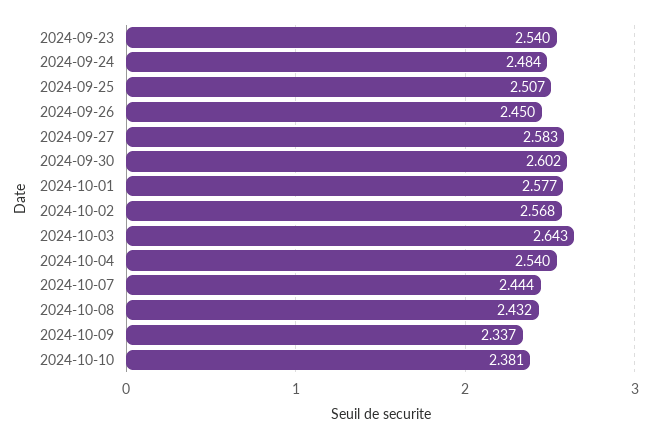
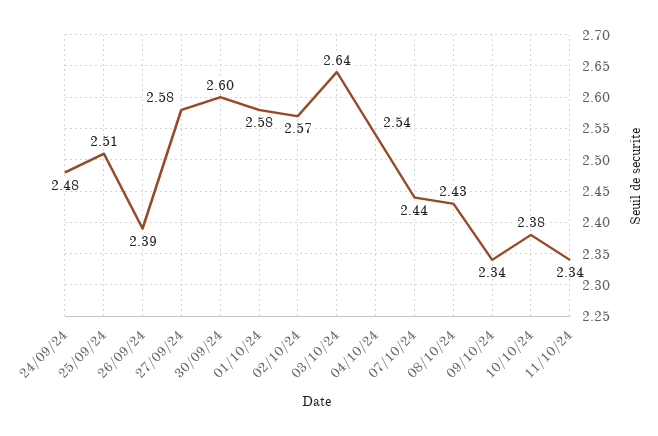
2024-09-23: 2.54 -> none
2024-09-26: 2.45 -> 2.39
11/10/24: none -> 2.34

